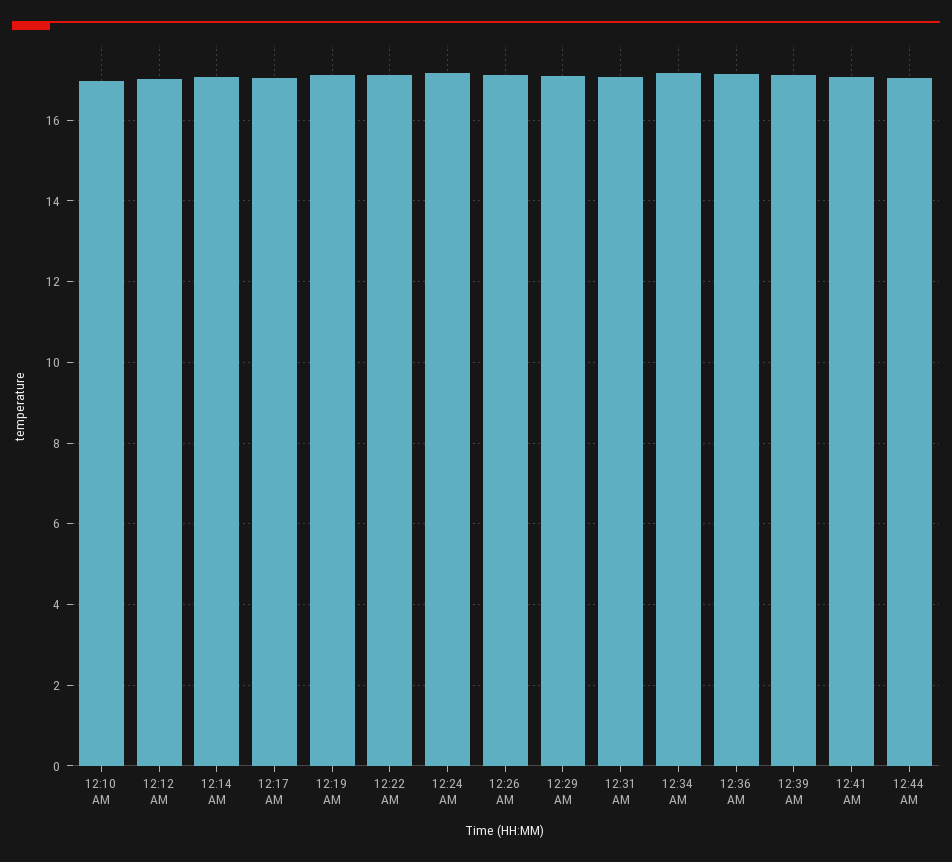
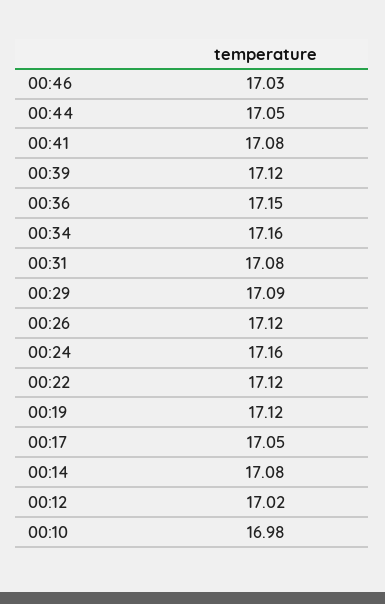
00:46: none -> 17.03

